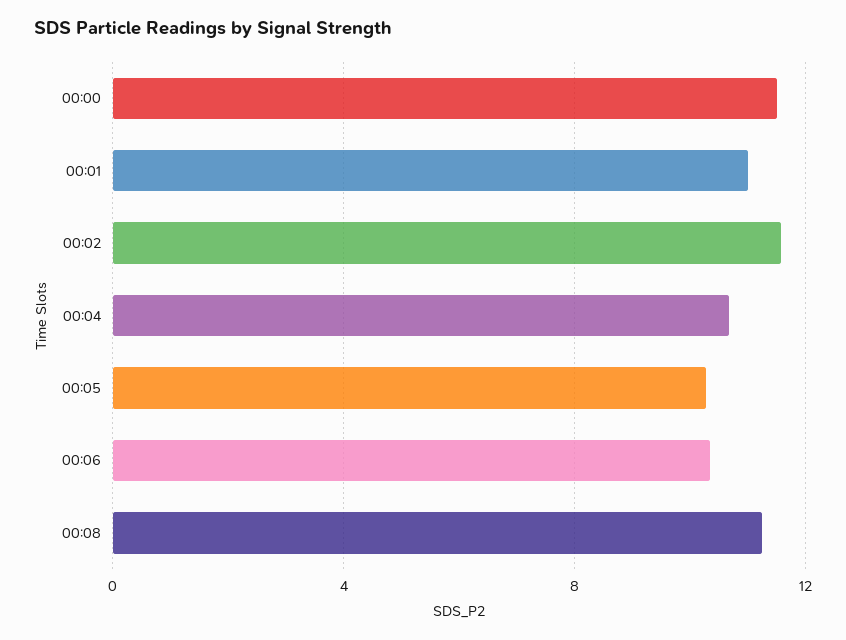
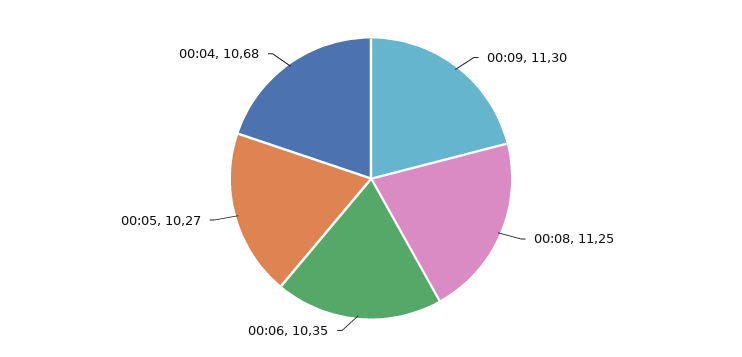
00:00: 11.5 -> none
00:01: 11 -> none
00:02: 11.5 -> none
00:09: none -> 11.3

